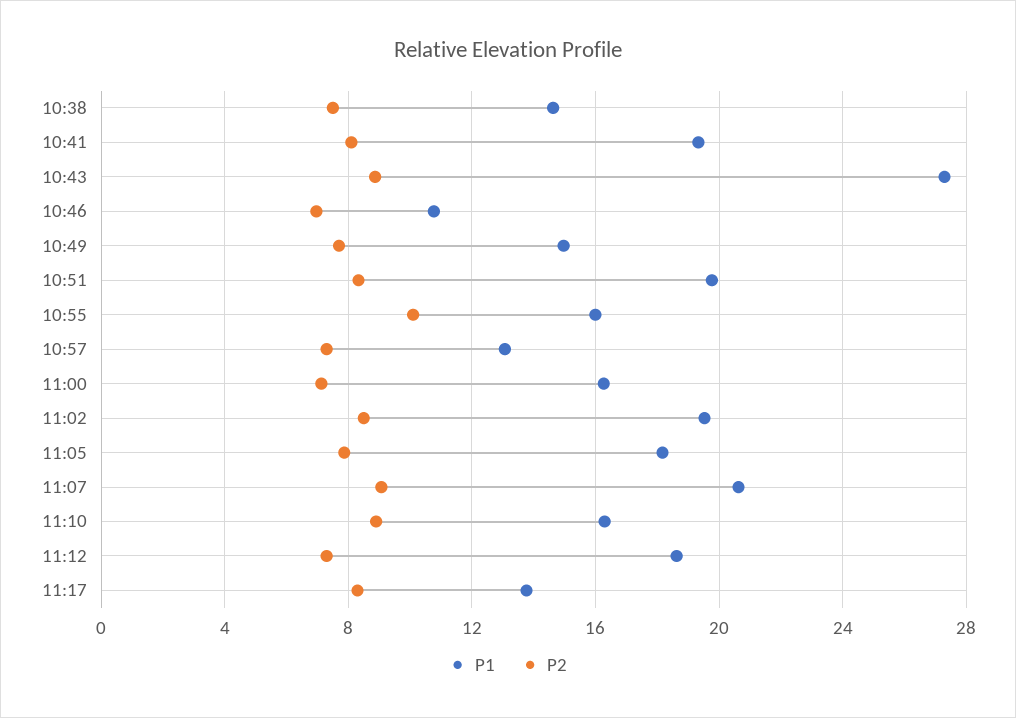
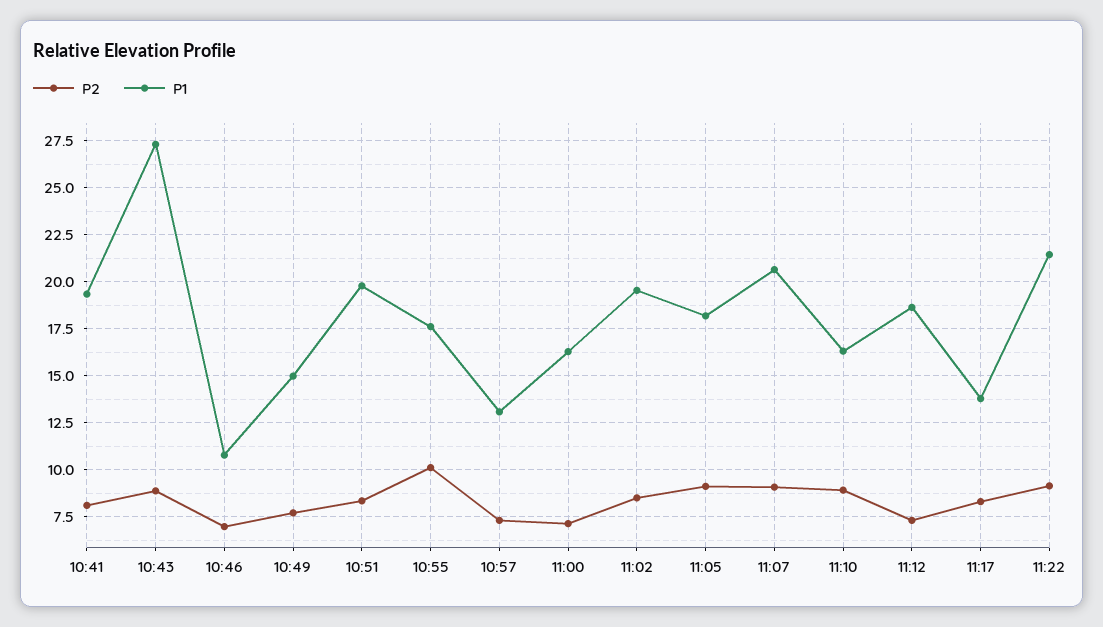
P1, 10:38: 14.5 -> none
P2, 10:38: 7.5 -> none
P1, 10:55: 16 -> 17.5
P2, 11:05: 8 -> 9
P2, 11:22: none -> 9
P1, 11:22: none -> 21.5

